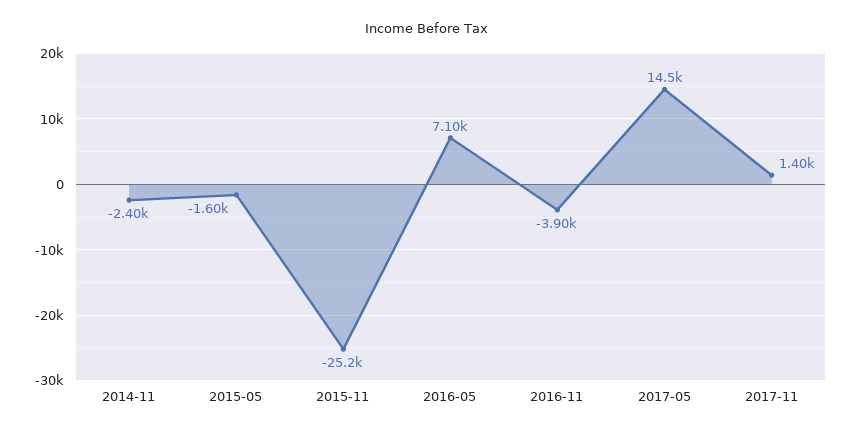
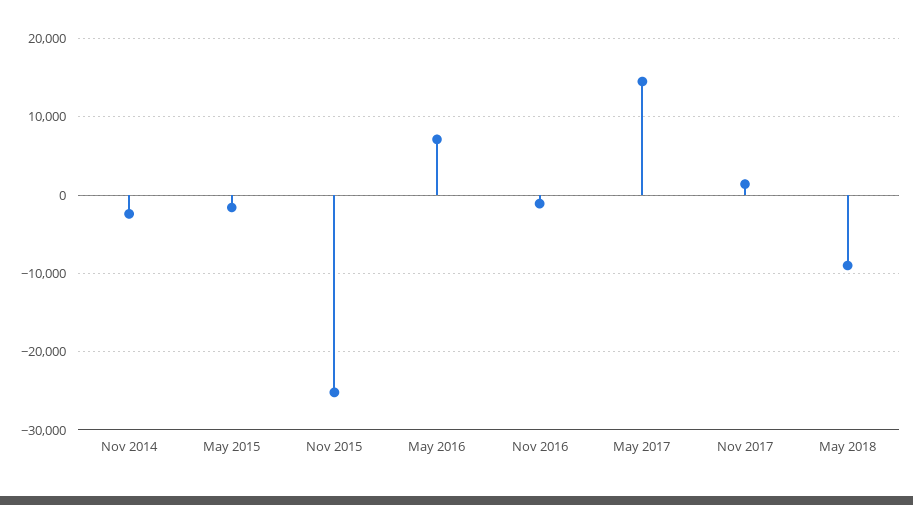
2016-11: -3900 -> -1000
May 2018: none -> -9000

